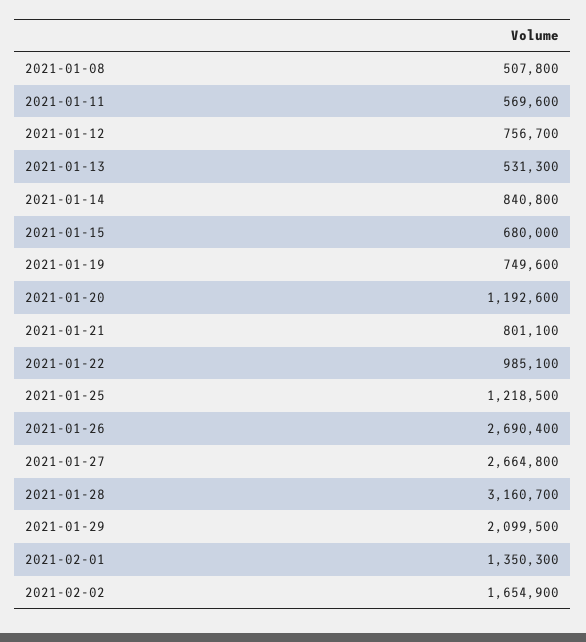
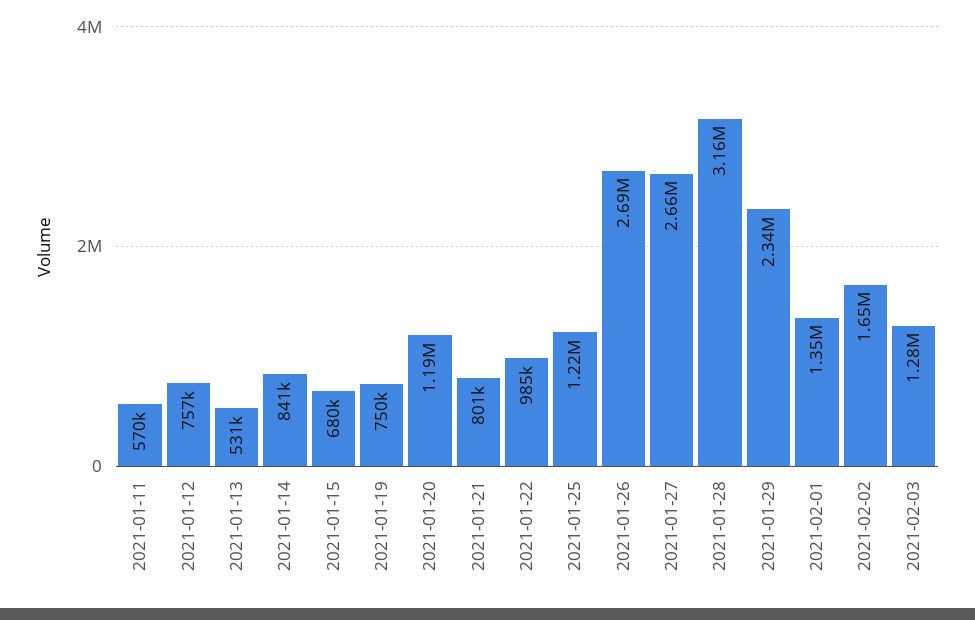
2021-01-08: 507800 -> none
2021-01-29: 2099500 -> 2340000
2021-02-03: none -> 1280000

